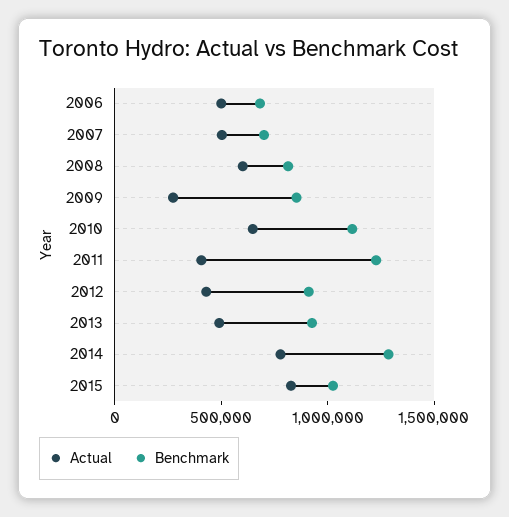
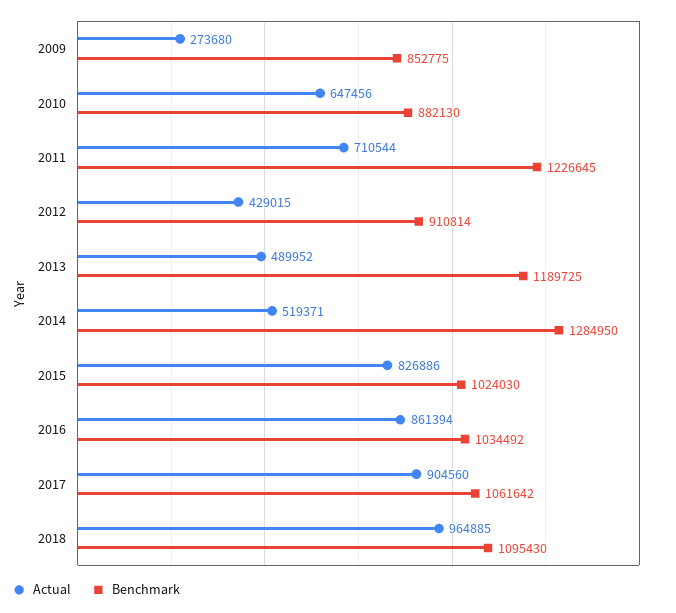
Actual, 2006: 500000 -> none
Benchmark, 2006: 700000 -> none
Actual, 2007: 500000 -> none
Benchmark, 2007: 700000 -> none
Actual, 2008: 600000 -> none
Benchmark, 2008: 800000 -> none
Benchmark, 2010: 1100000 -> 882130
Actual, 2011: 400000 -> 710544
Benchmark, 2013: 900000 -> 1189725
Actual, 2014: 800000 -> 519371
Actual, 2016: none -> 861394
Benchmark, 2016: none -> 1034492
Actual, 2017: none -> 904560
Benchmark, 2017: none -> 1061642
Actual, 2018: none -> 964885
Benchmark, 2018: none -> 1095430

